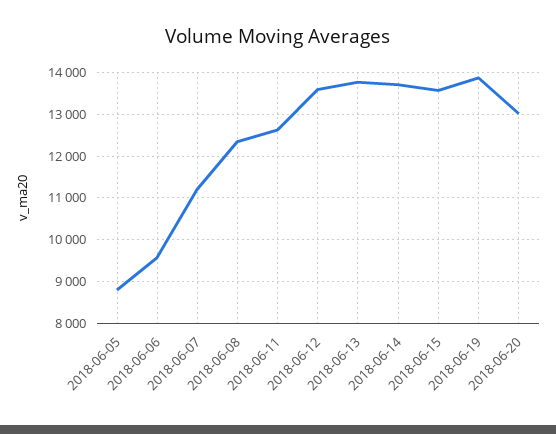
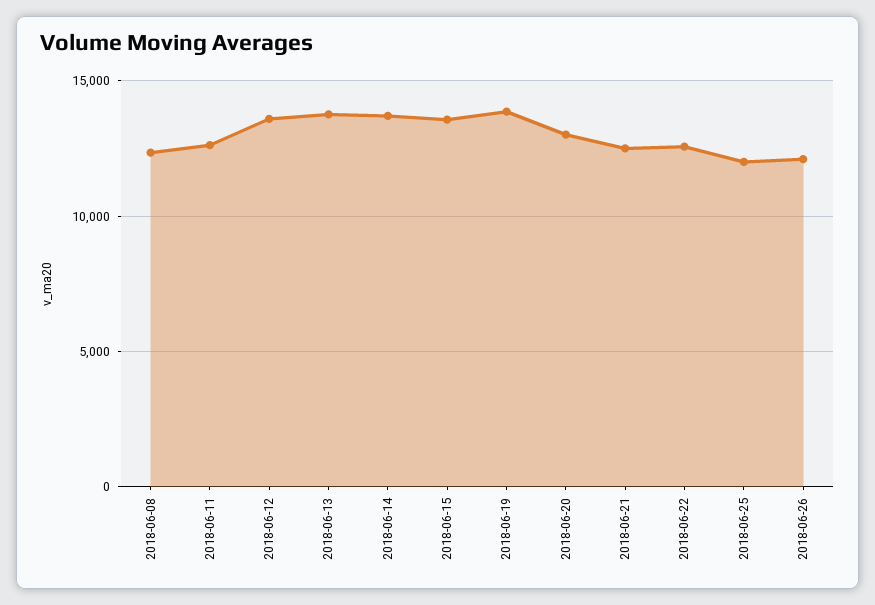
2018-06-05: 8800 -> none
2018-06-06: 9600 -> none
2018-06-07: 11200 -> none
2018-06-21: none -> 12500
2018-06-22: none -> 12500
2018-06-25: none -> 12000
2018-06-26: none -> 12000

